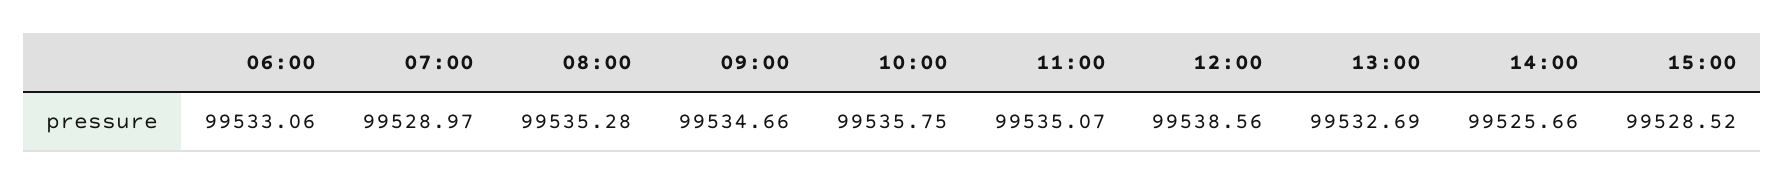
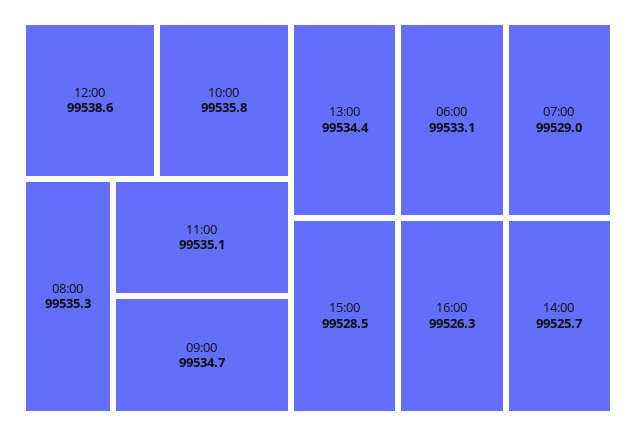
13:00: 99532.69 -> 99534.4
16:00: none -> 99526.3

